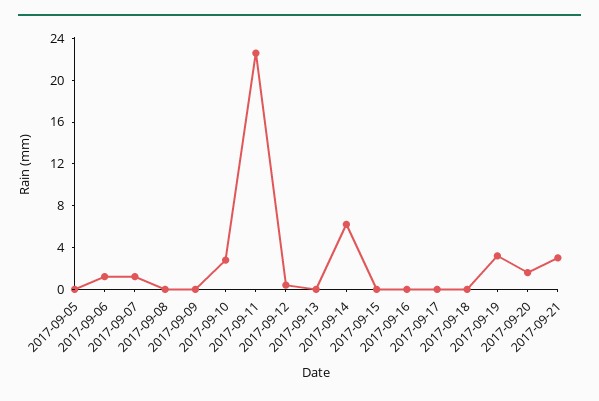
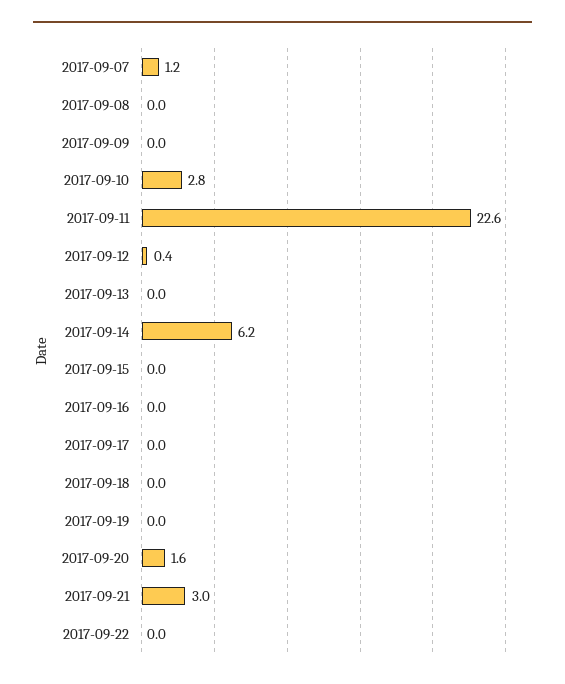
2017-09-05: 0 -> none
2017-09-06: 1 -> none
2017-09-19: 3 -> 0
2017-09-22: none -> 0

